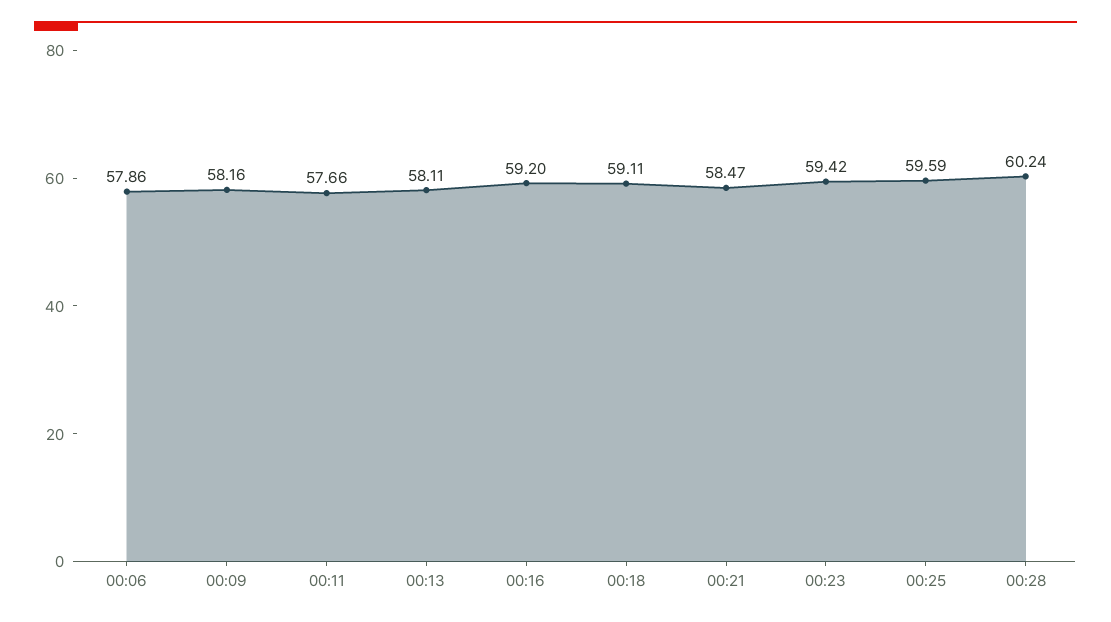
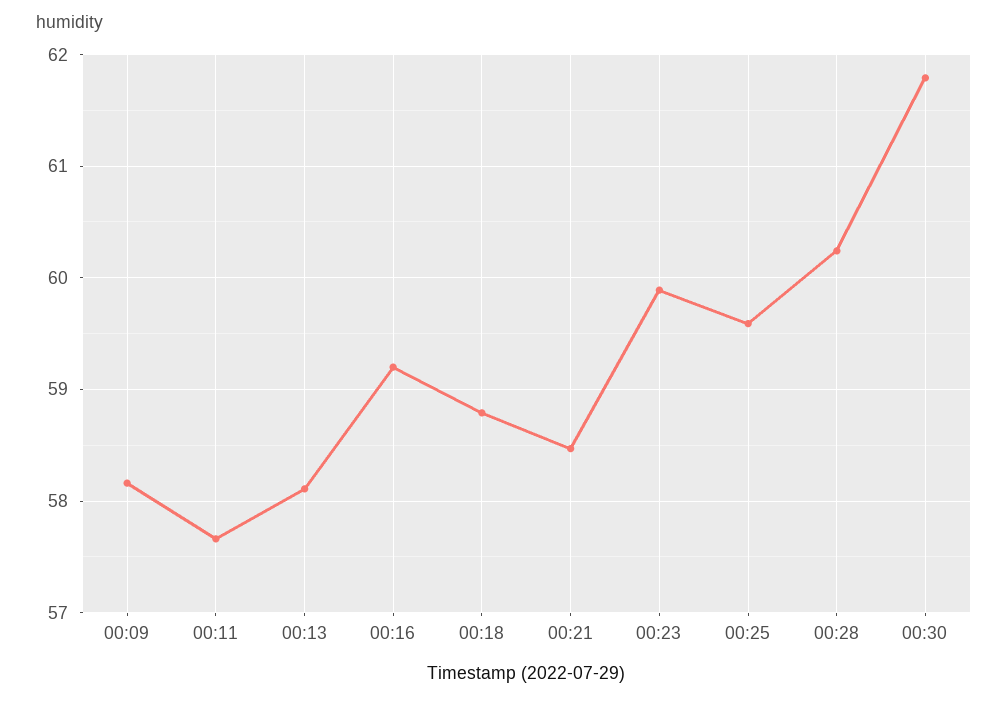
00:06: 57.86 -> none
00:18: 59.11 -> 58.8
00:23: 59.42 -> 59.9
00:30: none -> 61.8

